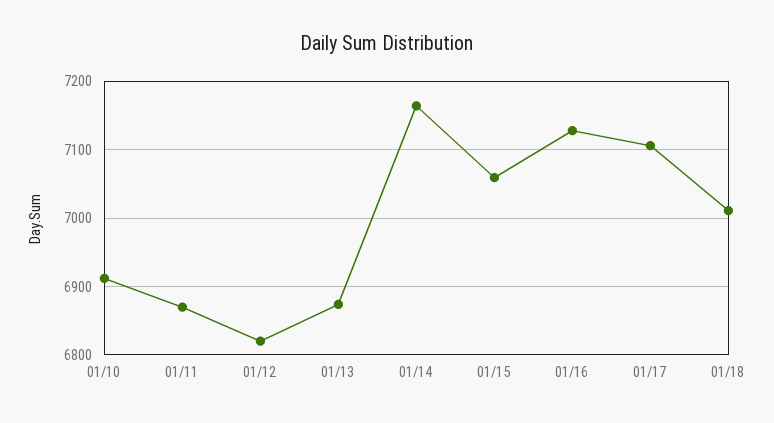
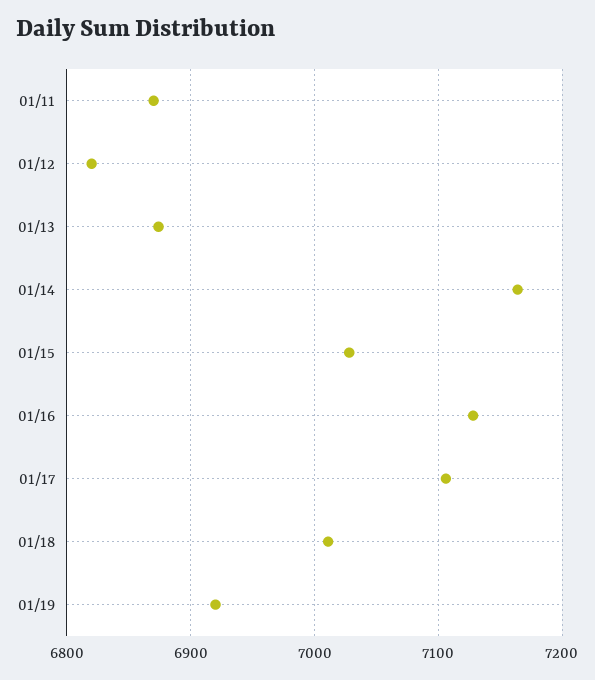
01/10: 6910 -> none
01/15: 7060 -> 7030
01/19: none -> 6920

